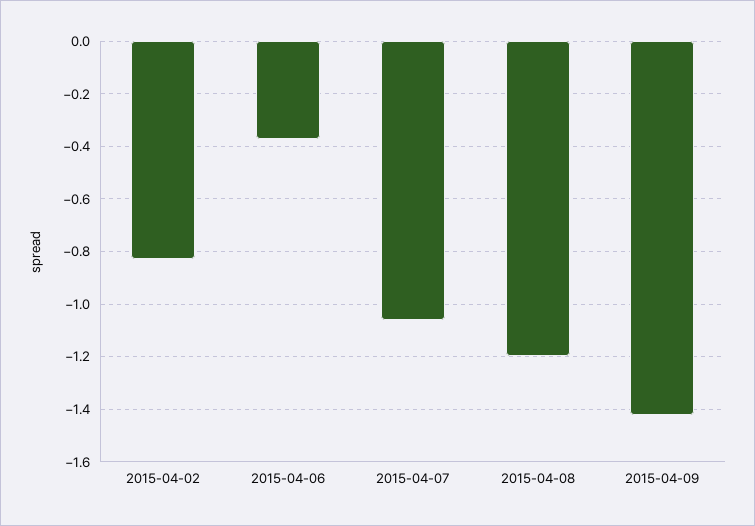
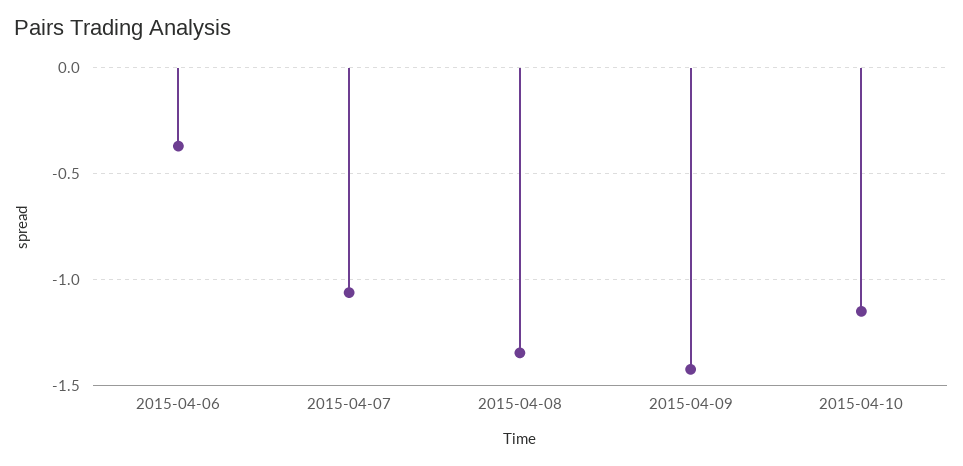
2015-04-02: -0.825 -> none
2015-04-08: -1.2 -> -1.35
2015-04-10: none -> -1.15

